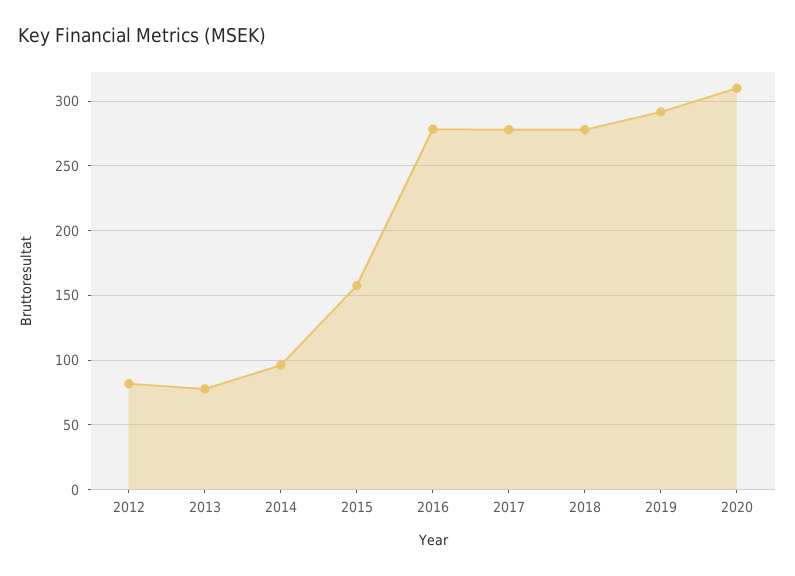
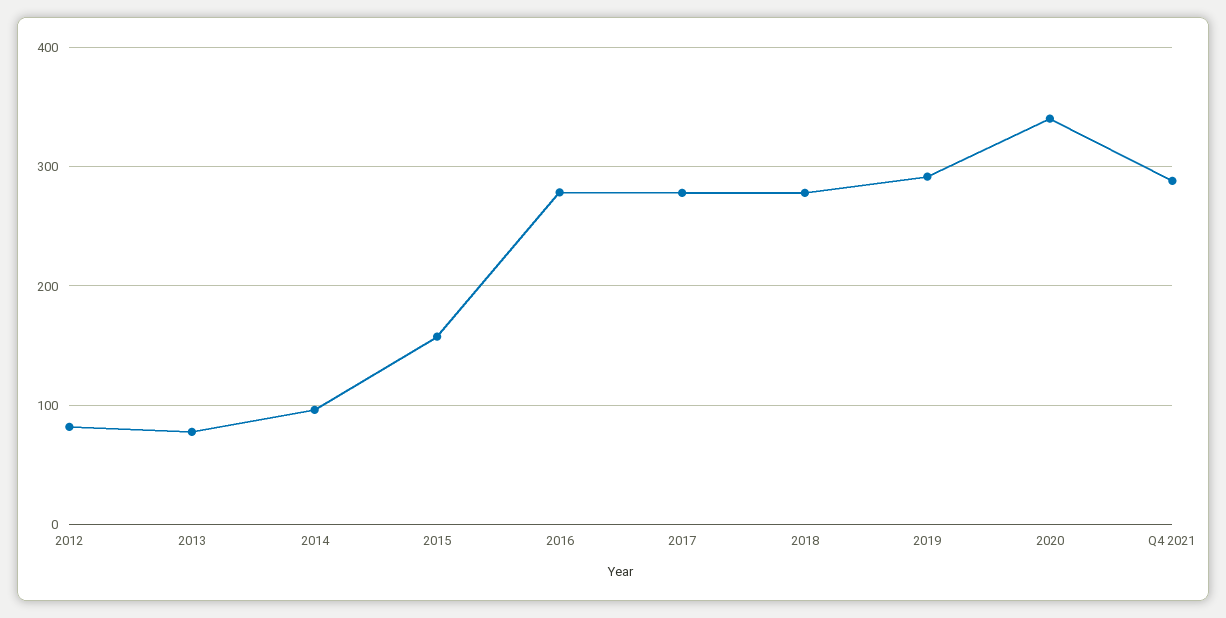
2020: 310 -> 340
Q4 2021: none -> 290

